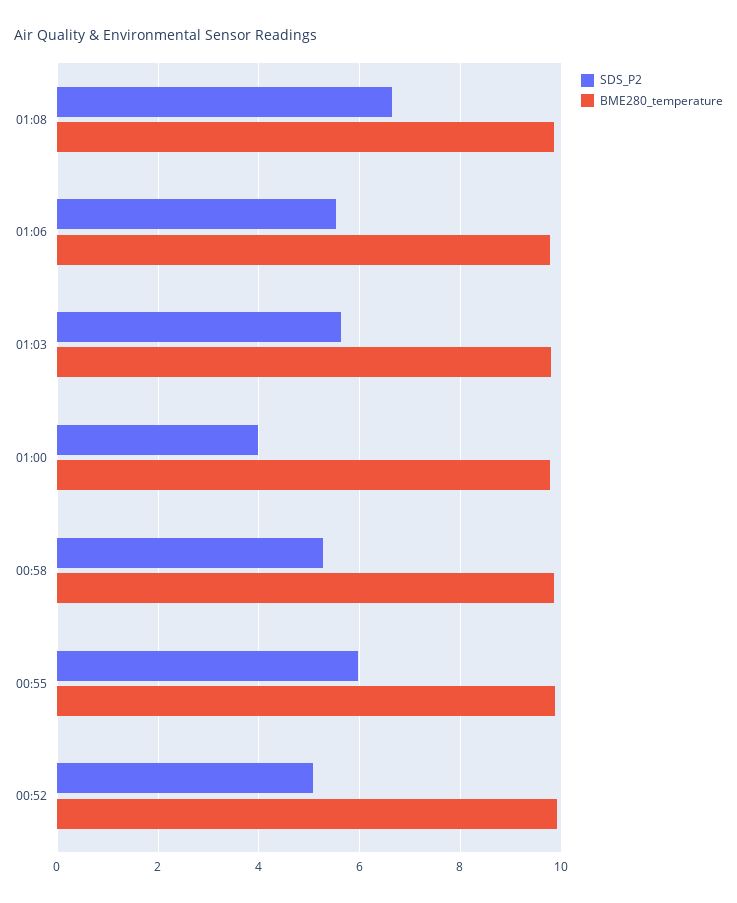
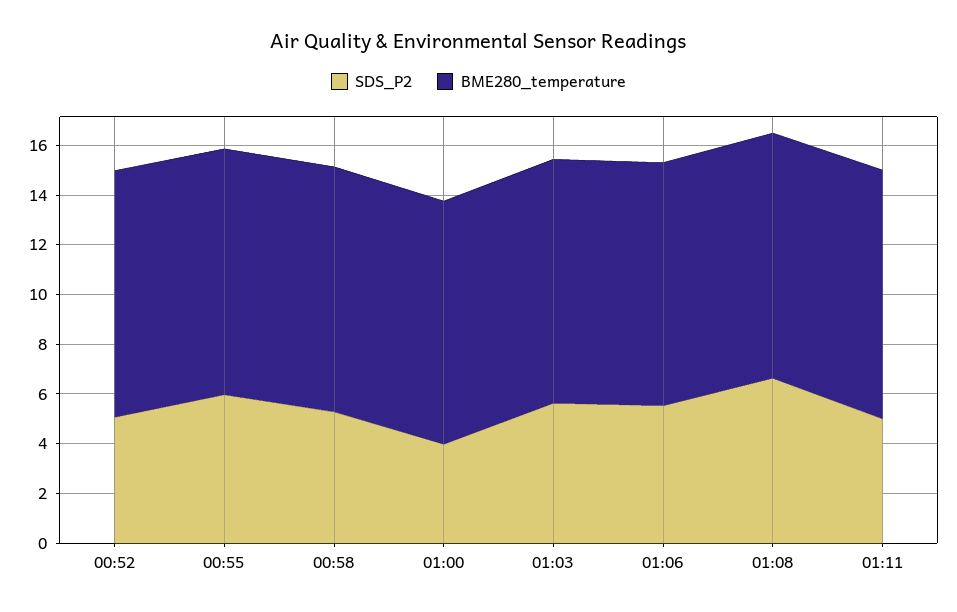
SDS_P2, 01:11: none -> 5
BME280_temperature, 01:11: none -> 10

